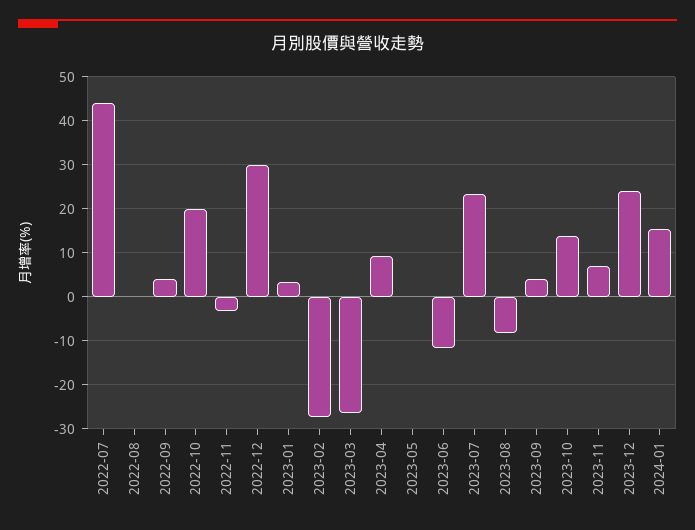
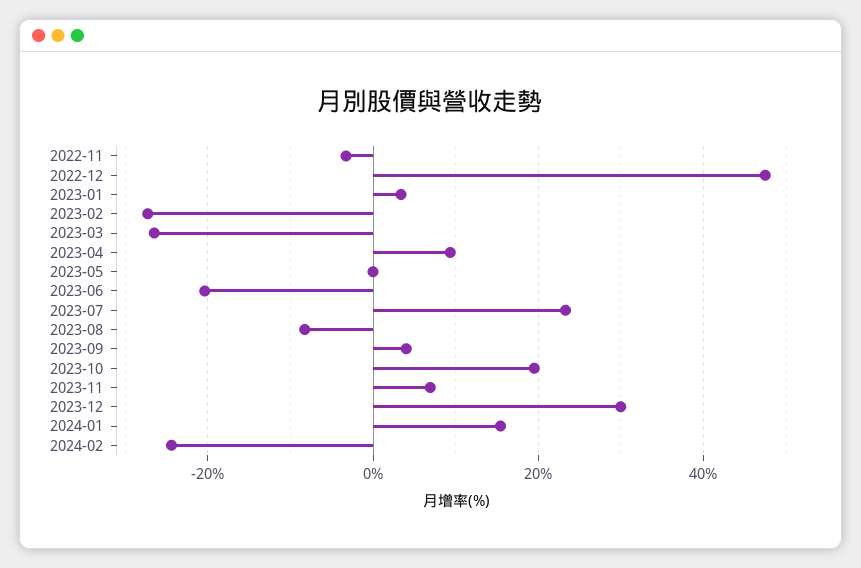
2022-07: 44 -> none
2022-08: 0 -> none
2022-09: 4 -> none
2022-10: 20 -> none
2022-12: 30 -> 48
2023-06: -12 -> -20
2023-10: 14 -> 20
2023-12: 24 -> 30
2024-02: none -> -24

